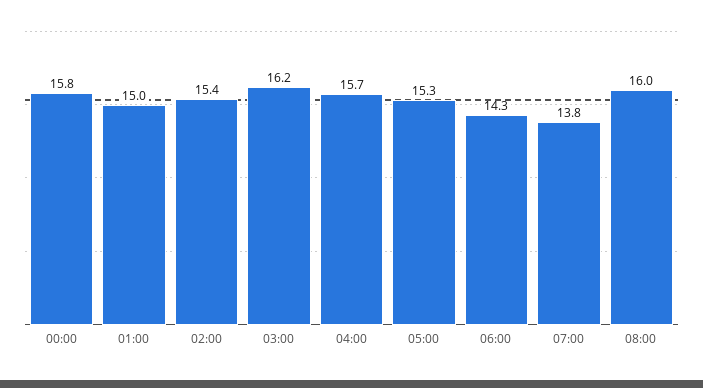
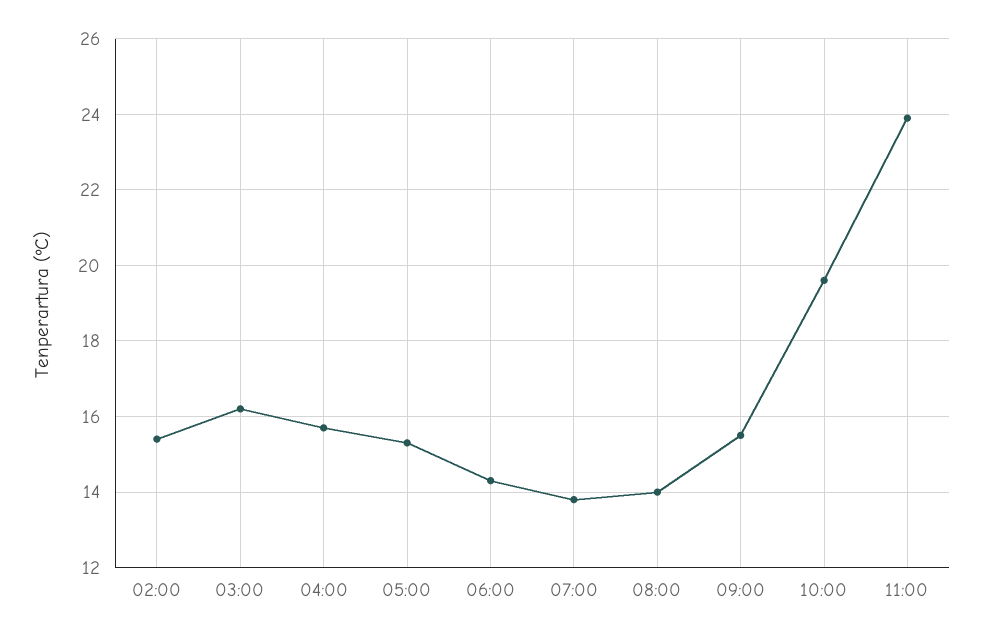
00:00: 15.8 -> none
01:00: 15 -> none
08:00: 16 -> 14
09:00: none -> 15.5
10:00: none -> 19.5
11:00: none -> 24

